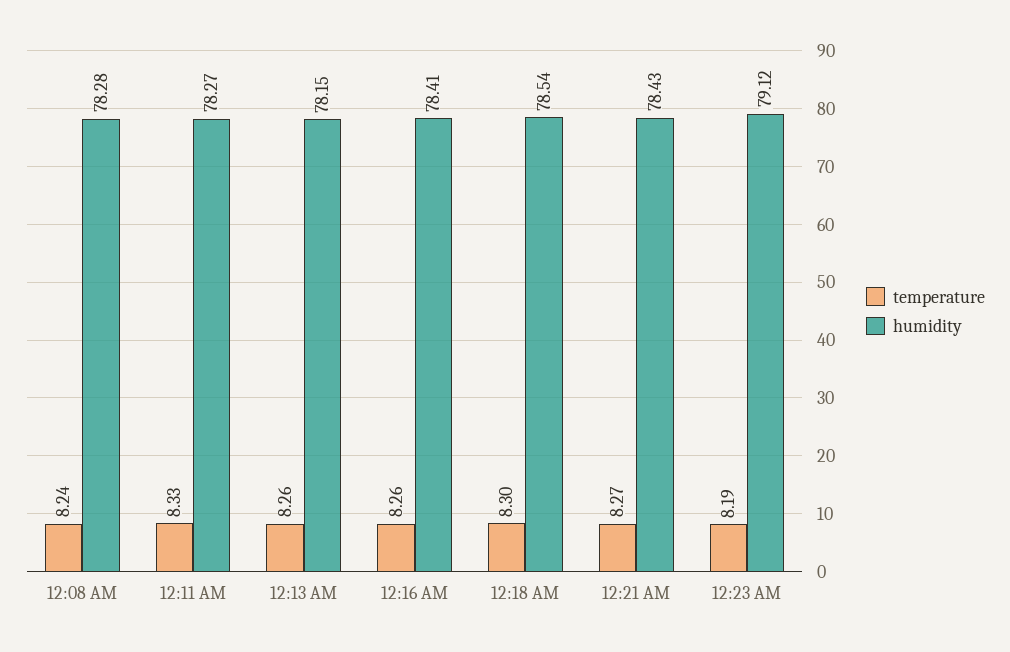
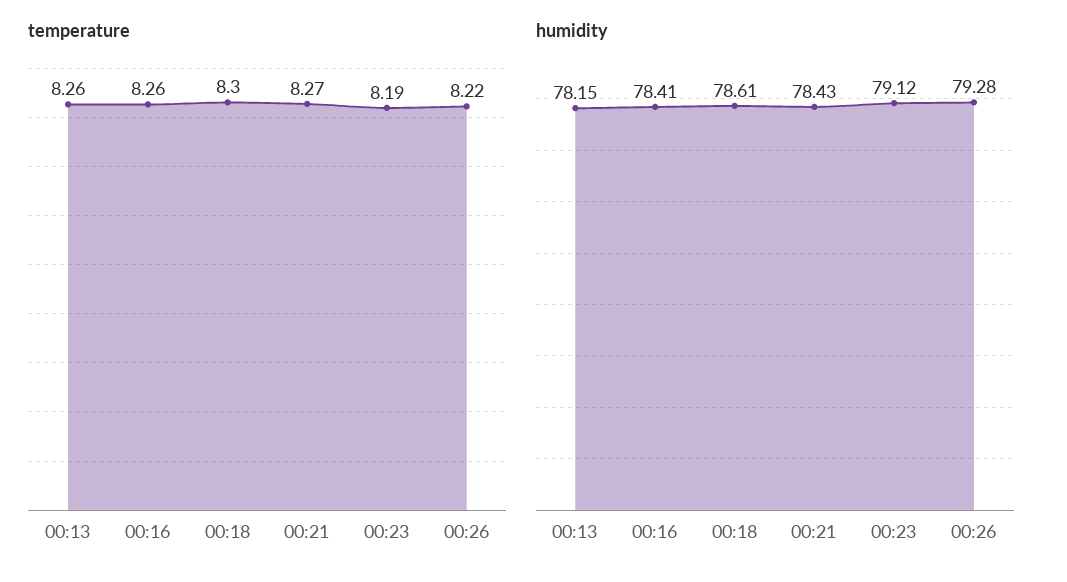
temperature, 12:08 AM: 8.24 -> none
humidity, 12:08 AM: 78.28 -> none
temperature, 12:11 AM: 8.33 -> none
humidity, 12:11 AM: 78.27 -> none
humidity, 12:18 AM: 78.54 -> 78.61
temperature, 00:26: none -> 8.22
humidity, 00:26: none -> 79.28

